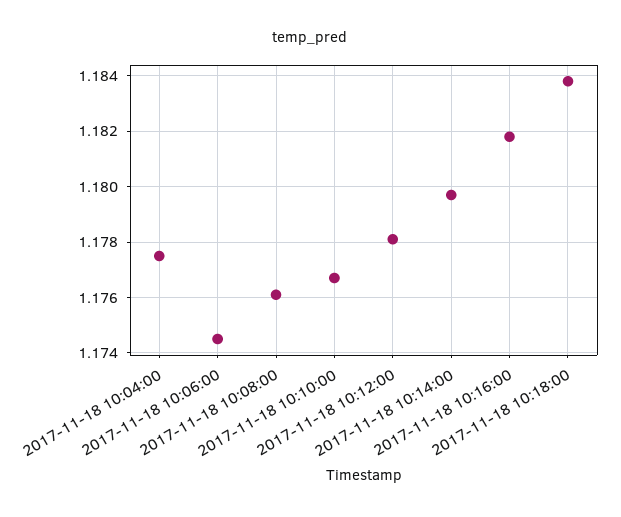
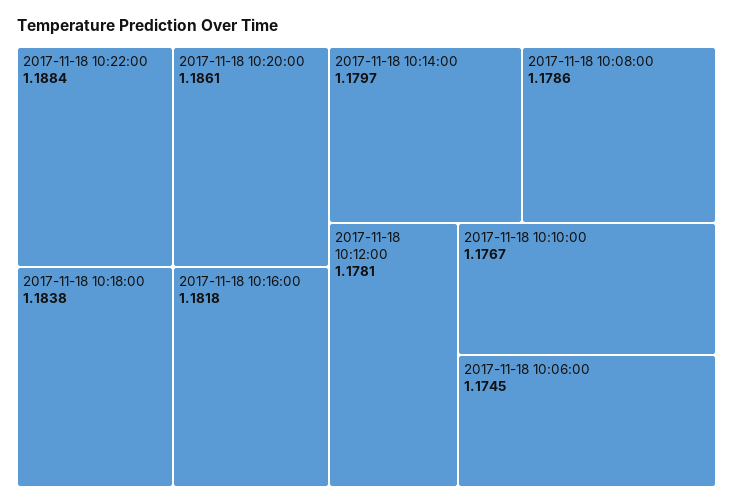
2017-11-18 10:04:00: 1.1775 -> none
2017-11-18 10:08:00: 1.176 -> 1.1786
2017-11-18 10:22:00: none -> 1.1884
2017-11-18 10:20:00: none -> 1.1861

